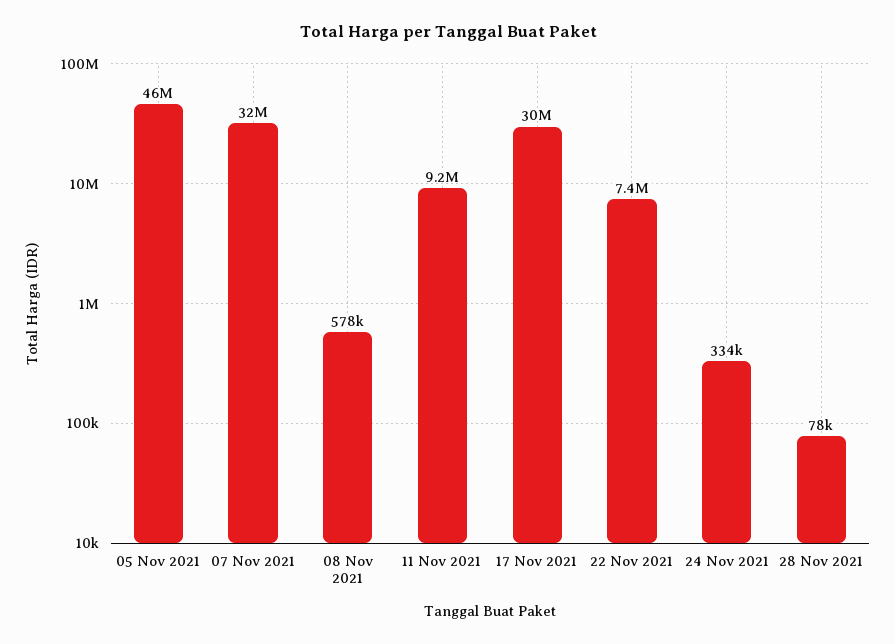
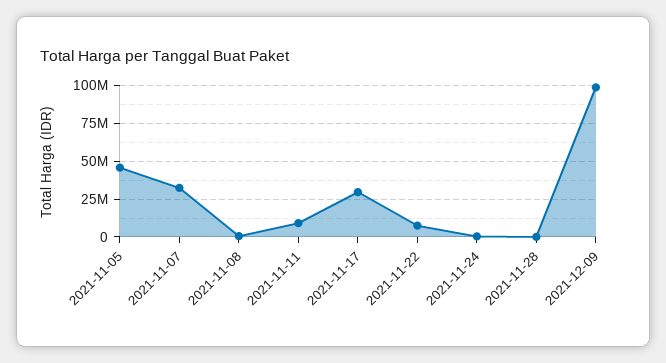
2021-12-09: none -> 100000000

